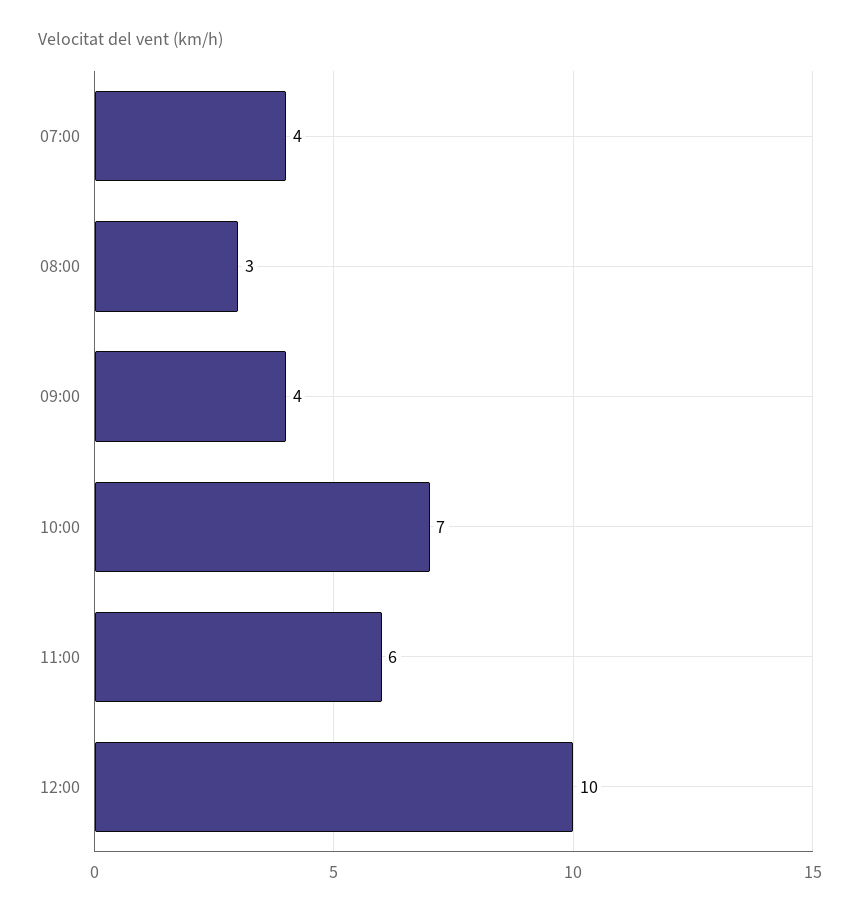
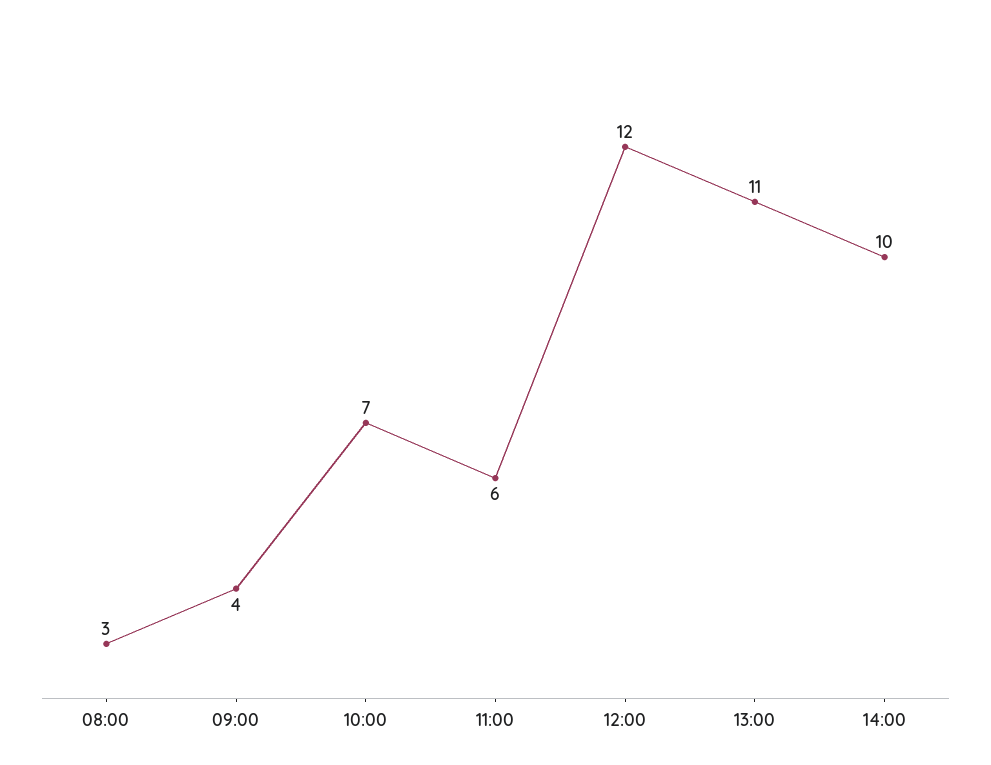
07:00: 4 -> none
12:00: 10 -> 12
13:00: none -> 11
14:00: none -> 10

